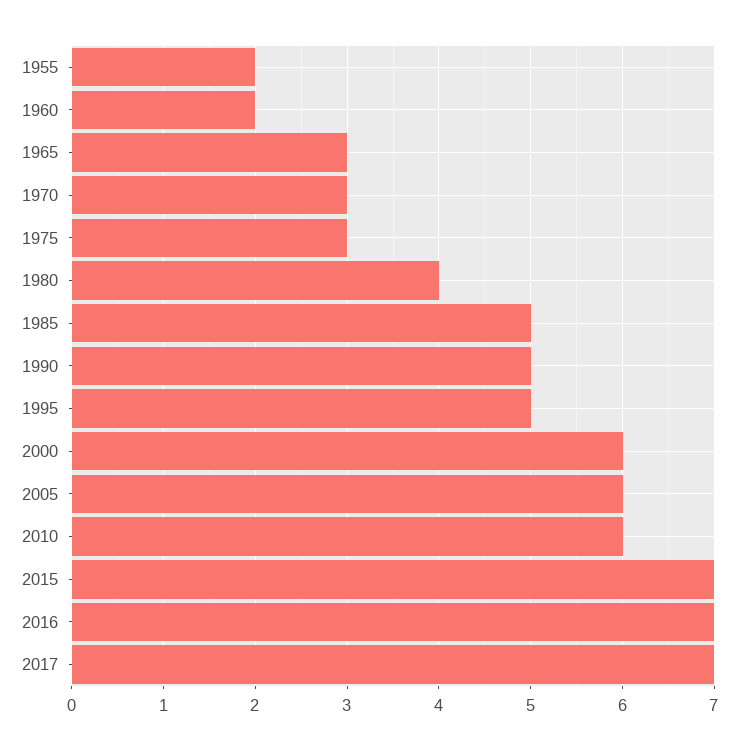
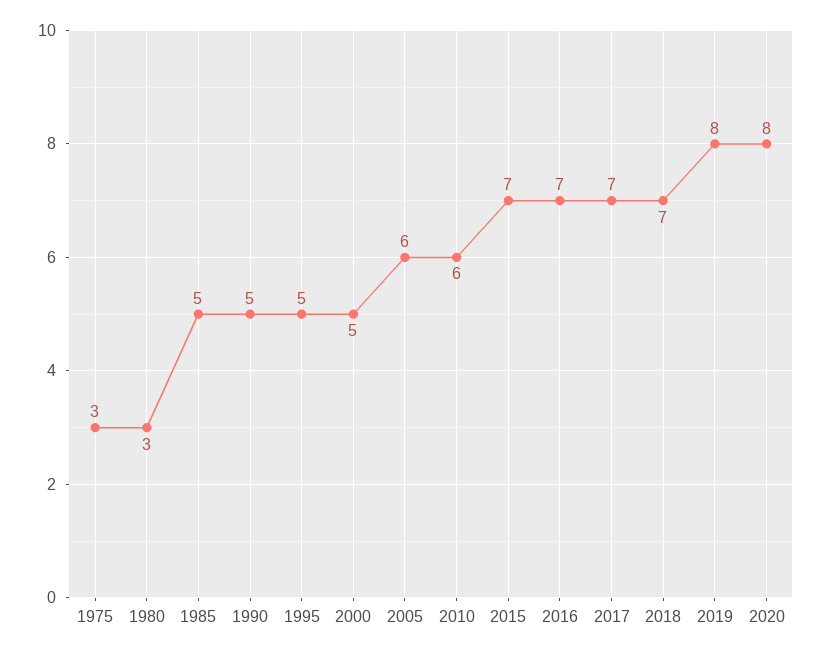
1955: 2 -> none
1960: 2 -> none
1965: 3 -> none
1970: 3 -> none
1980: 4 -> 3
2000: 6 -> 5
2018: none -> 7
2019: none -> 8
2020: none -> 8

